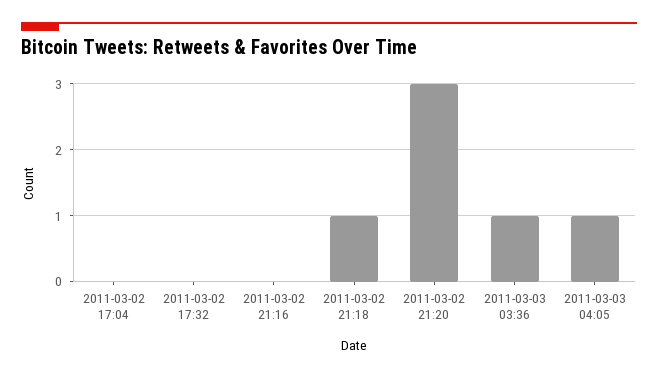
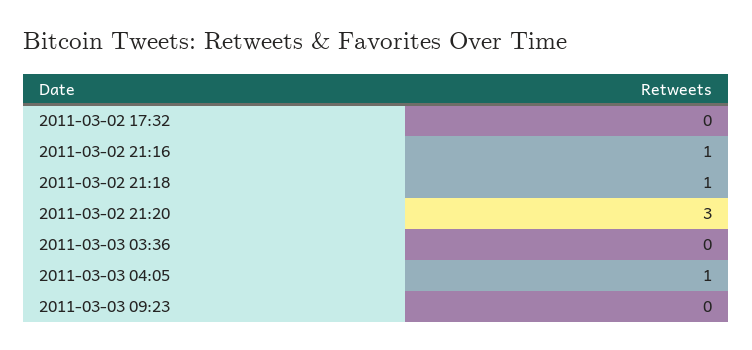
2011-03-02 17:04: 0 -> none
2011-03-02 21:16: 0 -> 1
2011-03-03 03:36: 1 -> 0
2011-03-03 09:23: none -> 0

